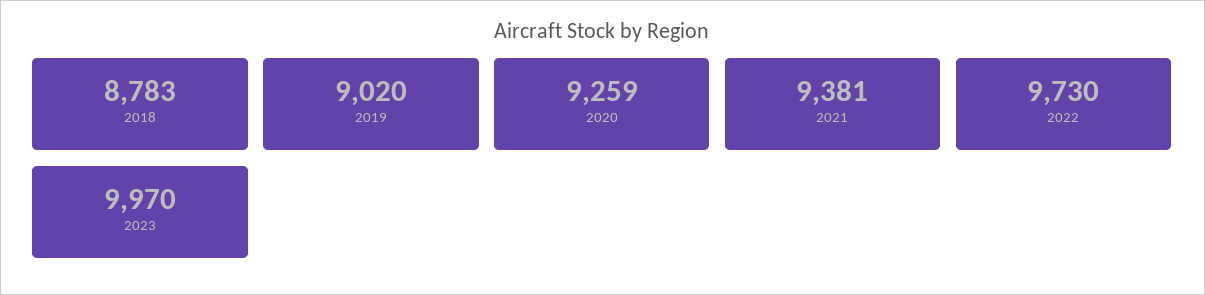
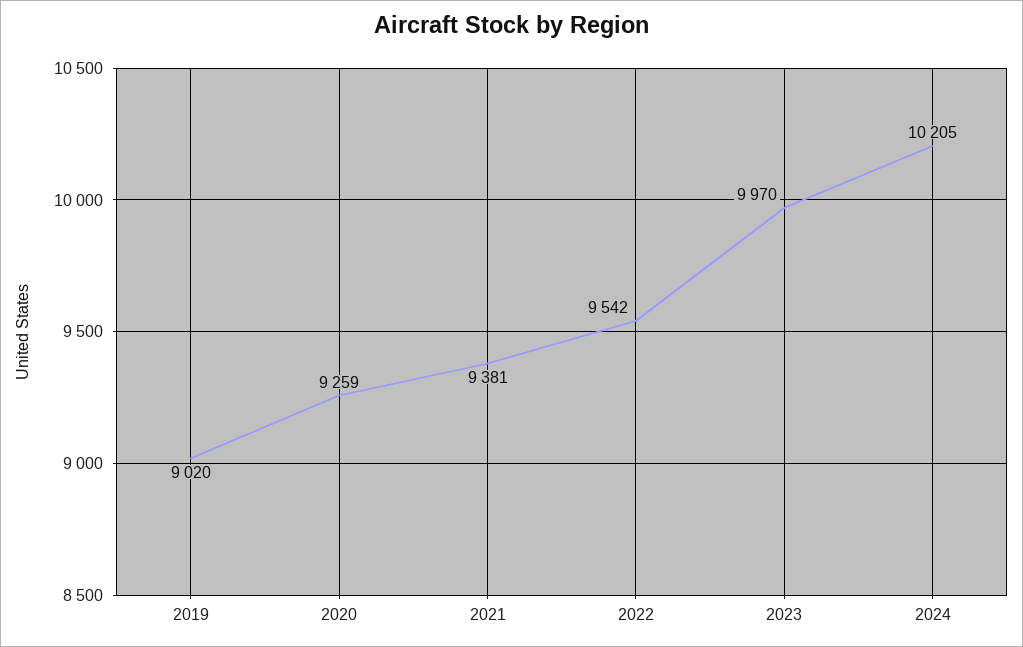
2018: 8783 -> none
2022: 9730 -> 9542
2024: none -> 10205

